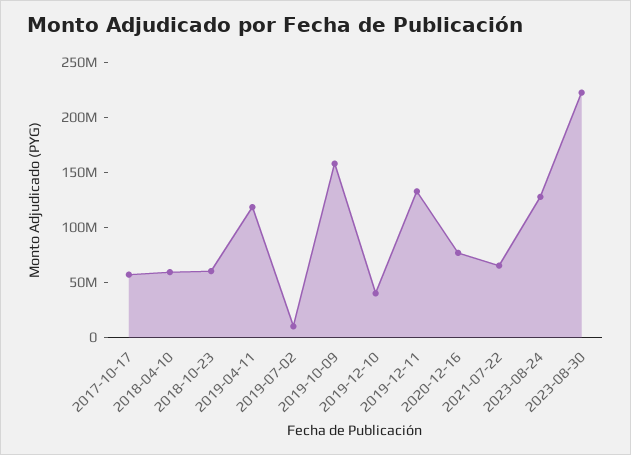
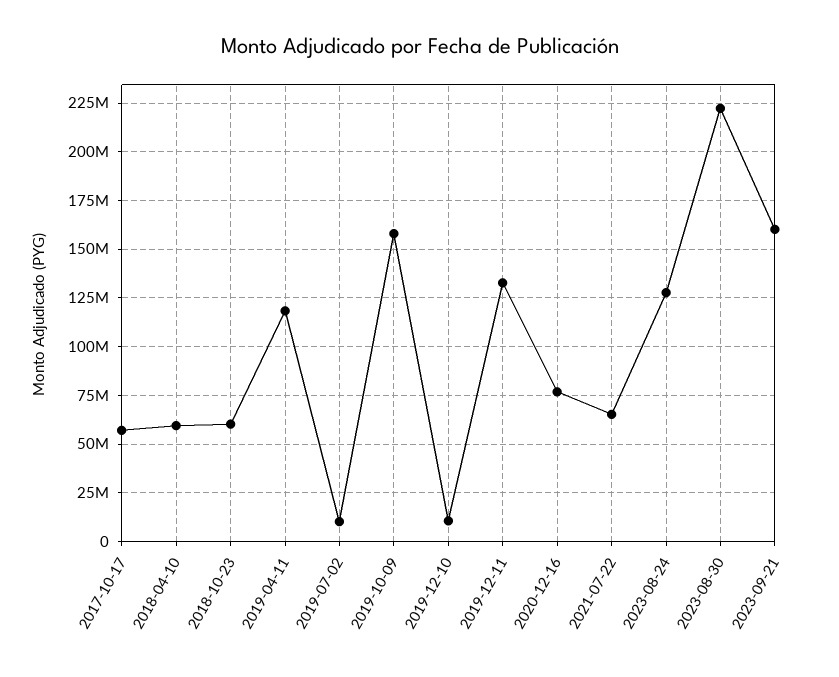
2019-12-10: 40000000 -> 10000000
2023-09-21: none -> 160000000

